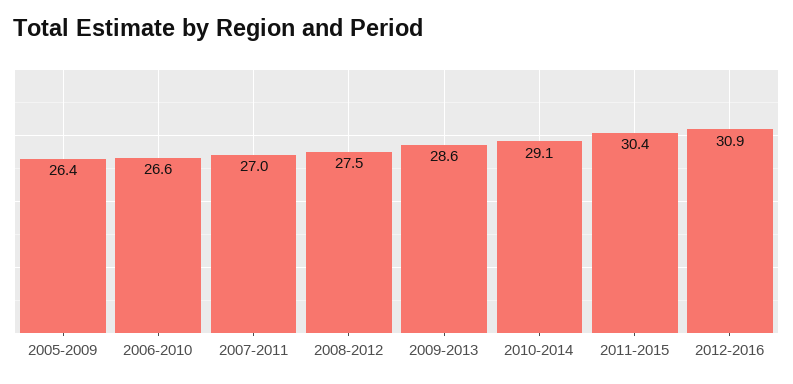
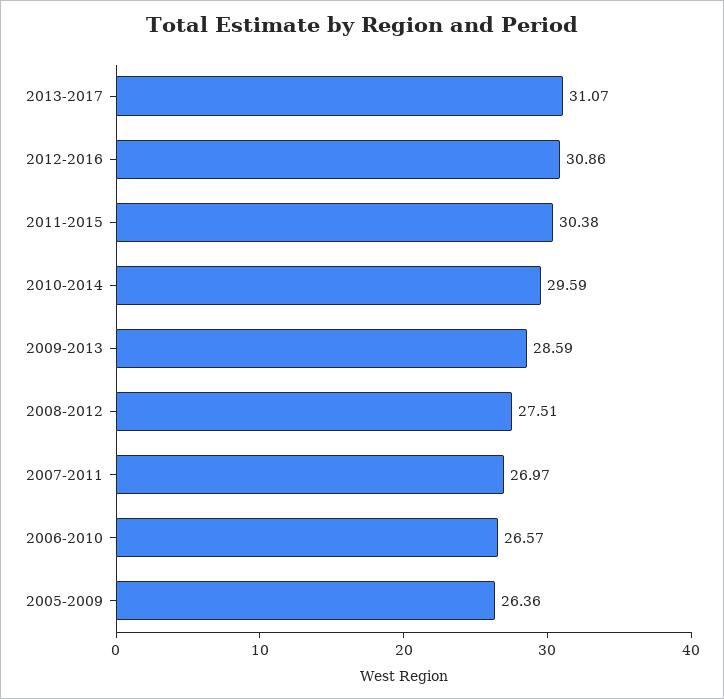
2010-2014: 29.1 -> 29.59
2013-2017: none -> 31.07

